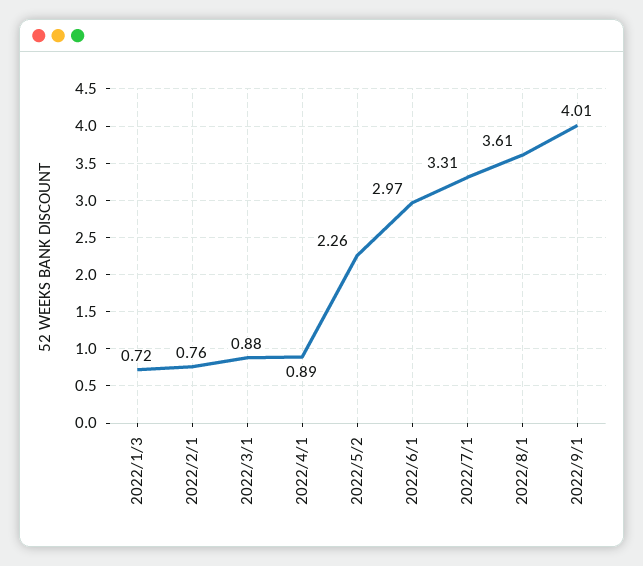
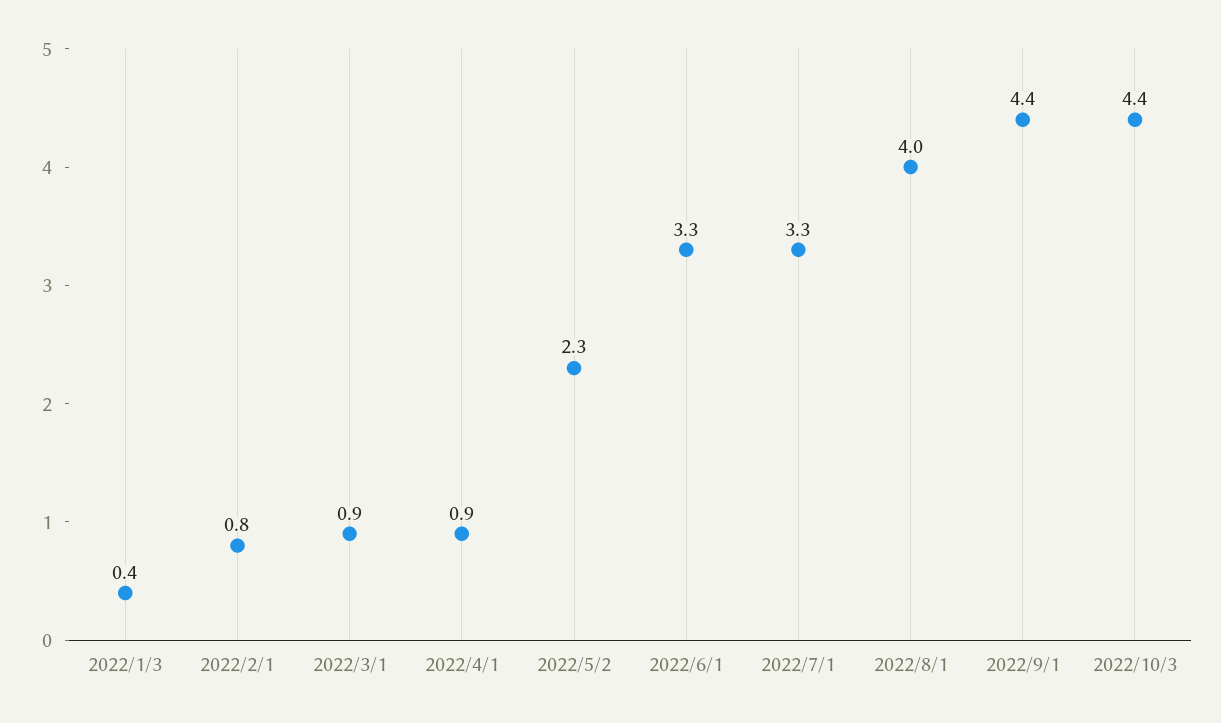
2022/1/3: 0.72 -> 0.4
2022/6/1: 2.97 -> 3.3
2022/8/1: 3.61 -> 4
2022/9/1: 4.01 -> 4.4
2022/10/3: none -> 4.4

